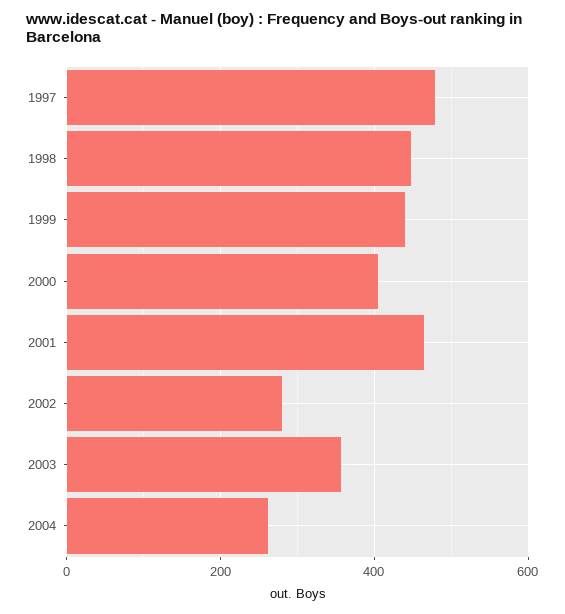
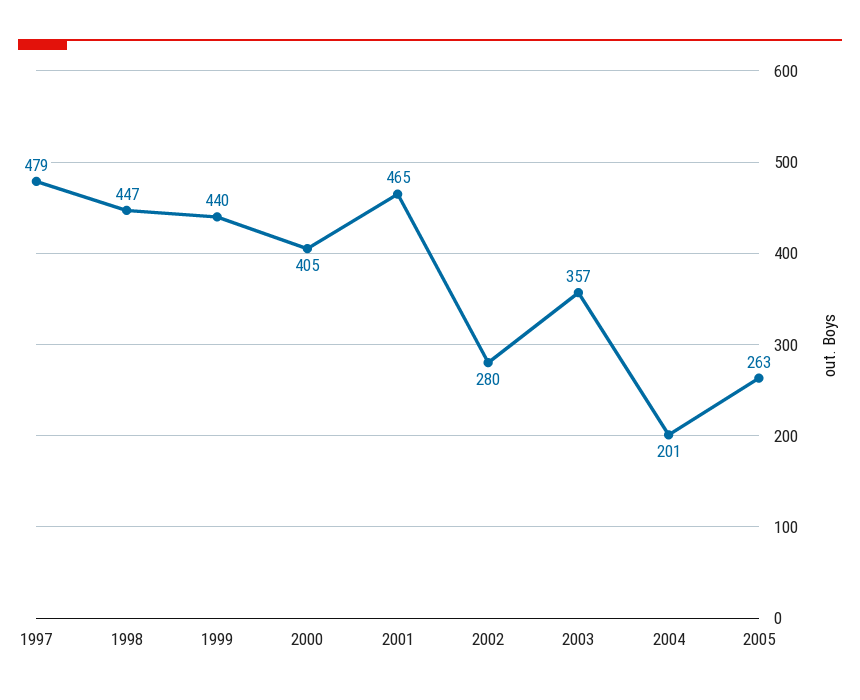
2004: 260 -> 201
2005: none -> 263

